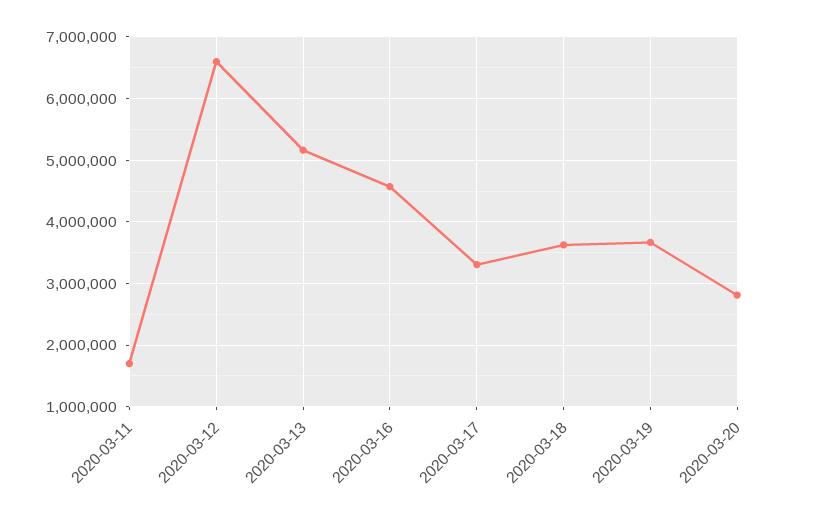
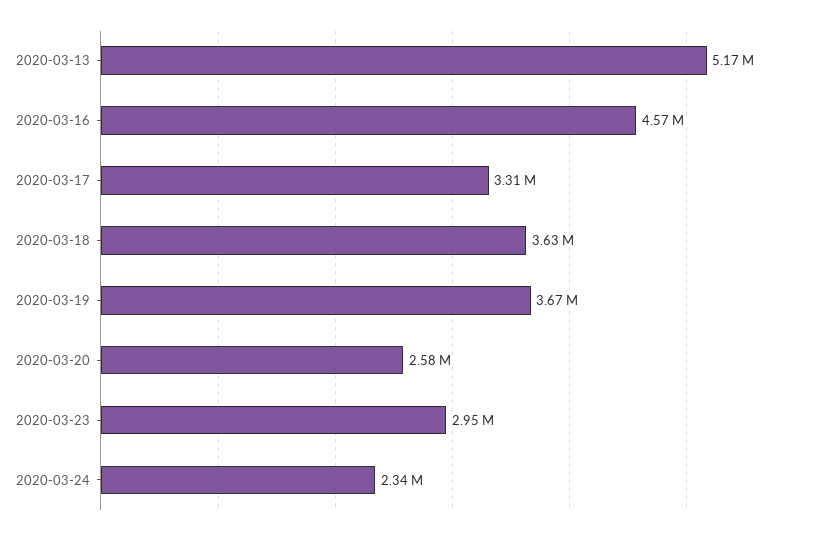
2020-03-11: 1700000 -> none
2020-03-12: 6600000 -> none
2020-03-20: 2800000 -> 2580000
2020-03-23: none -> 2950000
2020-03-24: none -> 2340000

